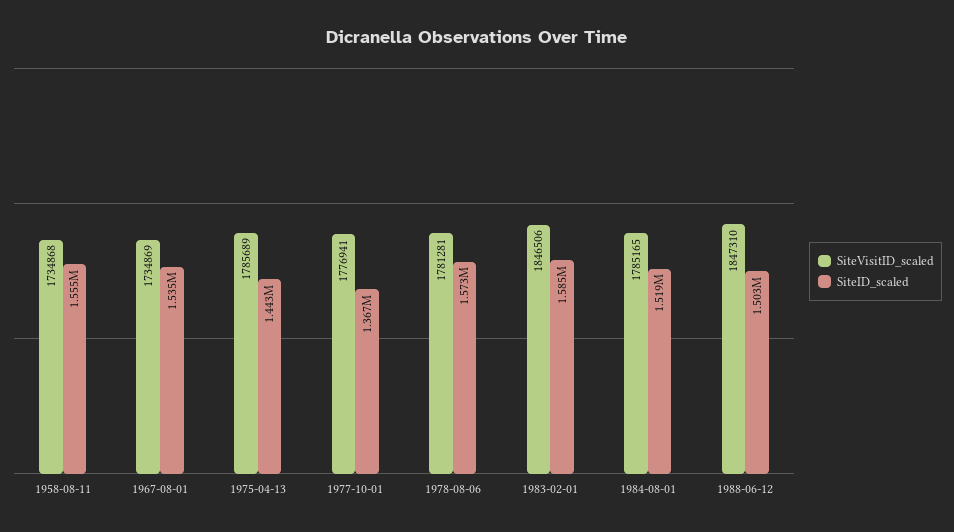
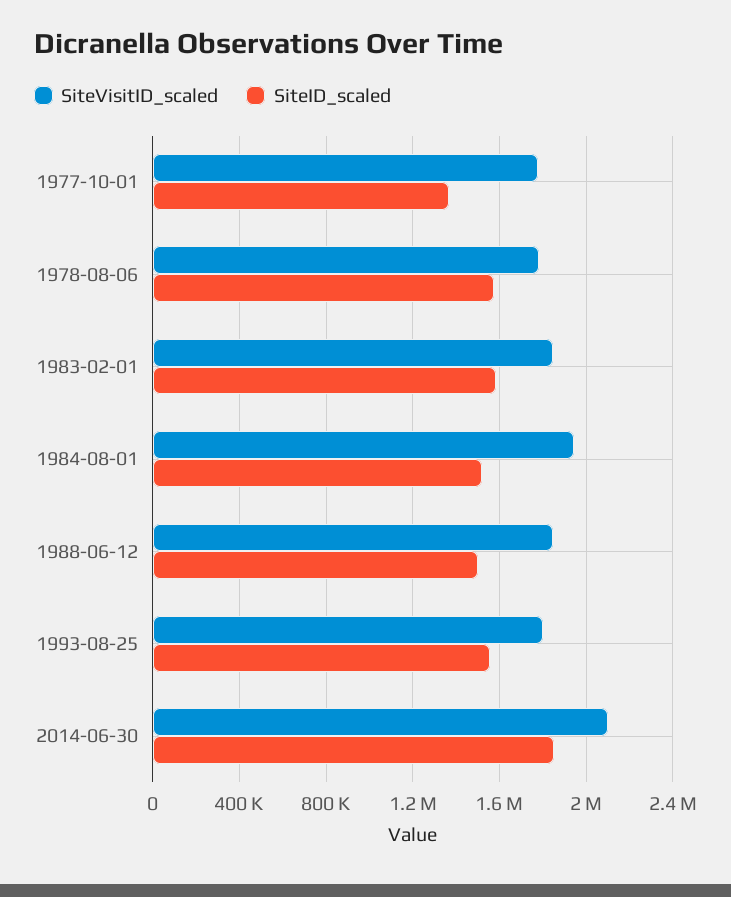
SiteVisitID_scaled, 1958-08-11: 1734868 -> none
SiteID_scaled, 1958-08-11: 1555000 -> none
SiteVisitID_scaled, 1967-08-01: 1734869 -> none
SiteID_scaled, 1967-08-01: 1535000 -> none
SiteVisitID_scaled, 1975-04-13: 1785689 -> none
SiteID_scaled, 1975-04-13: 1443000 -> none
SiteVisitID_scaled, 1984-08-01: 1785165 -> 1950000
SiteVisitID_scaled, 1993-08-25: none -> 1800000
SiteID_scaled, 1993-08-25: none -> 1550000
SiteVisitID_scaled, 2014-06-30: none -> 2100000
SiteID_scaled, 2014-06-30: none -> 1850000

